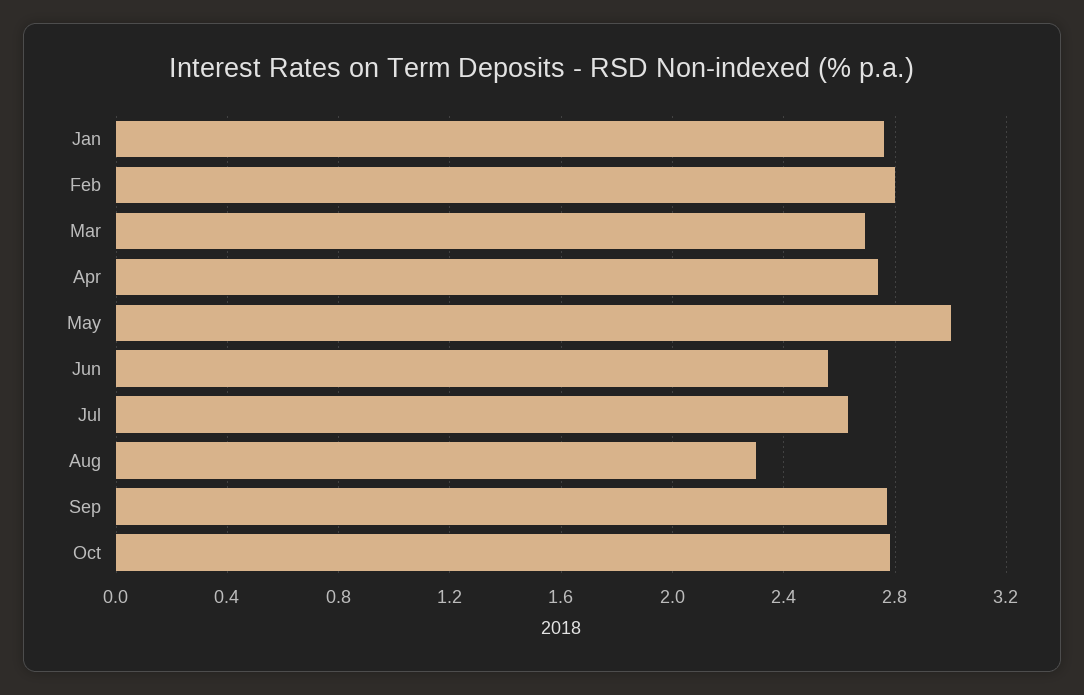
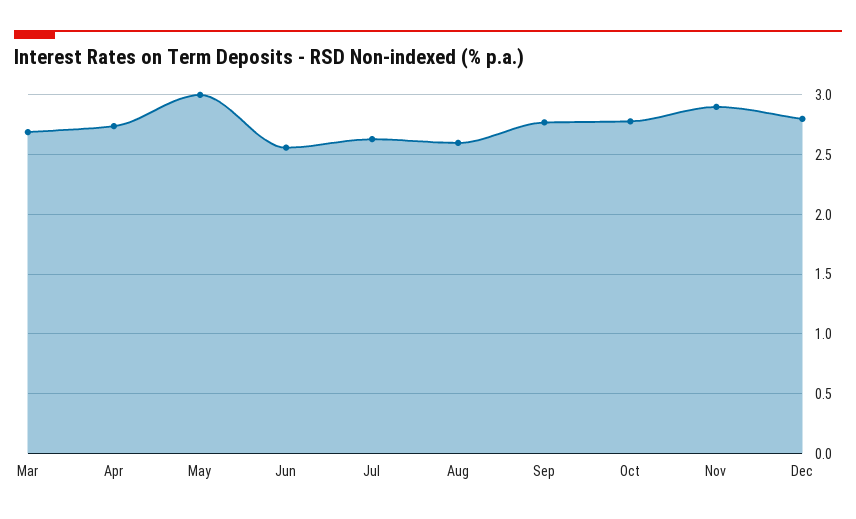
Jan: 2.75 -> none
Feb: 2.8 -> none
Aug: 2.3 -> 2.6
Nov: none -> 2.9
Dec: none -> 2.8

